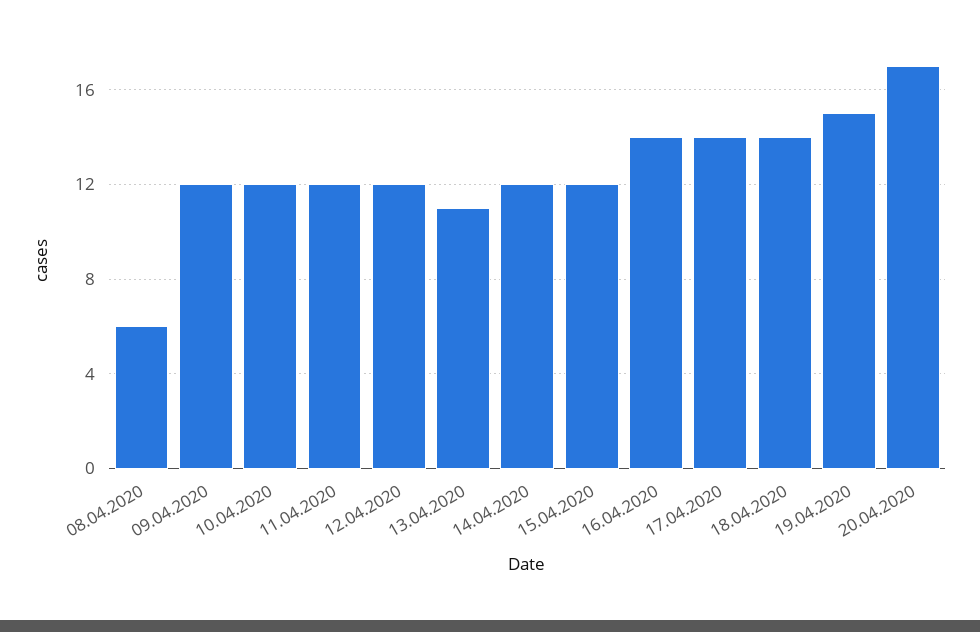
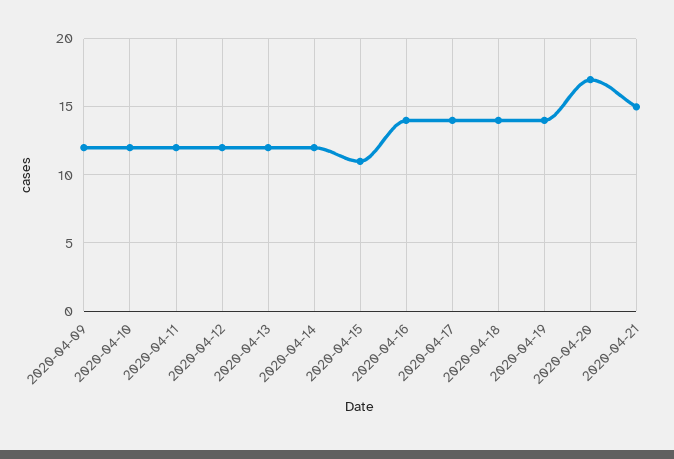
08.04.2020: 6 -> none
13.04.2020: 11 -> 12
15.04.2020: 12 -> 11
19.04.2020: 15 -> 14
2020-04-21: none -> 15

